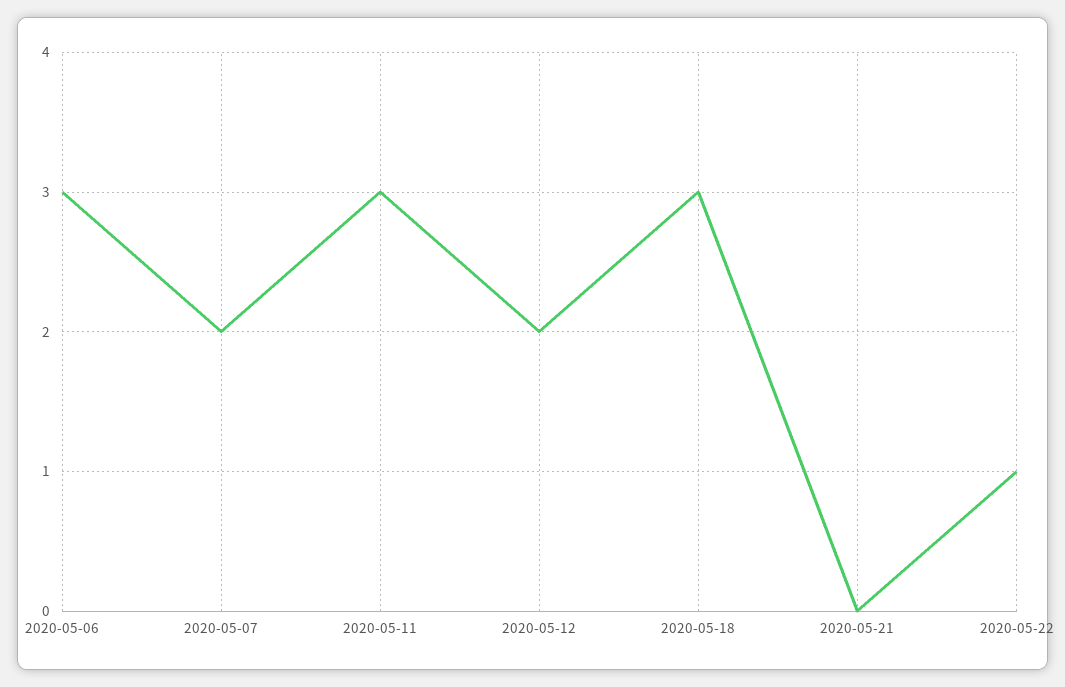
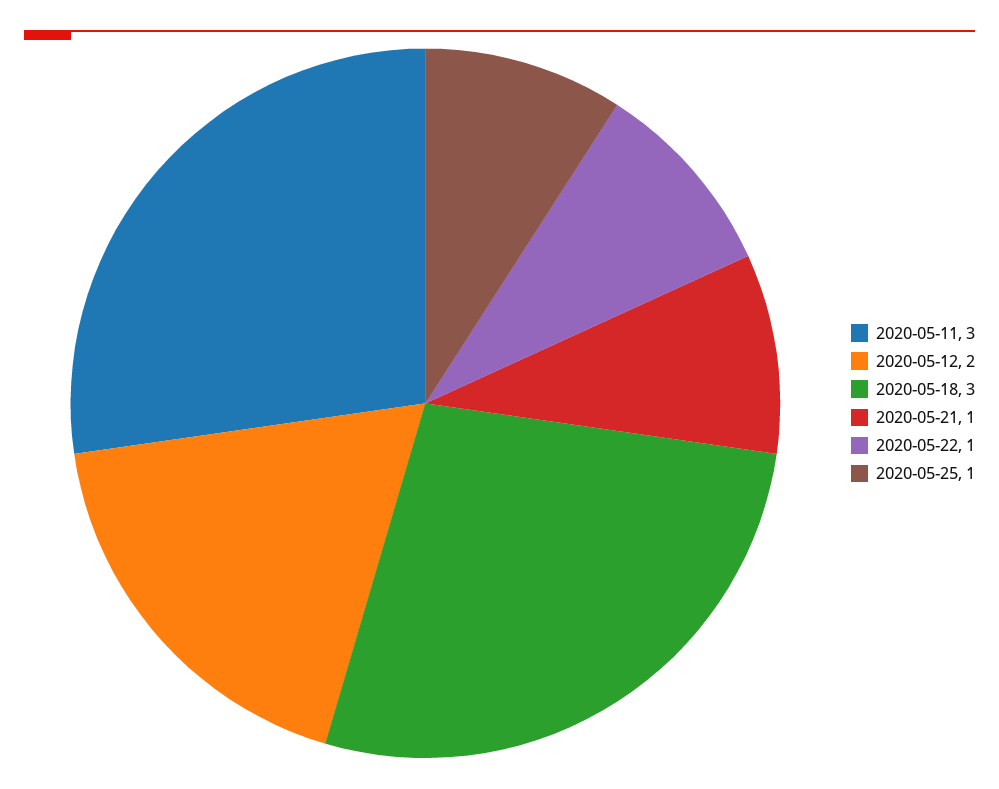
2020-05-06: 3 -> none
2020-05-07: 2 -> none
2020-05-21: 0 -> 1
2020-05-25: none -> 1

